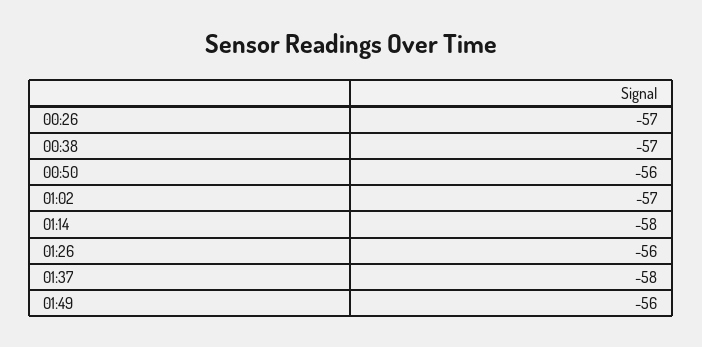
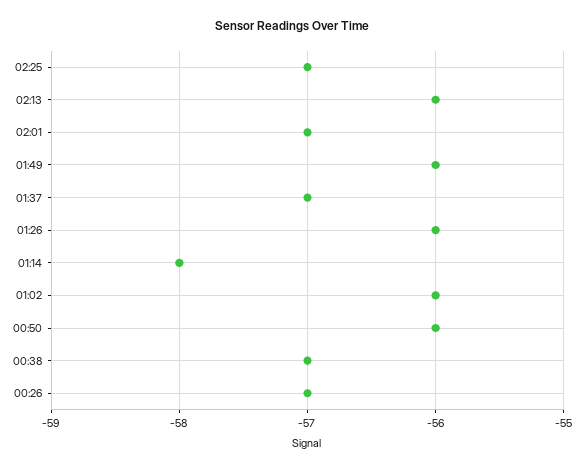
01:02: -57 -> -56
01:37: -58 -> -57
02:25: none -> -57
02:13: none -> -56
02:01: none -> -57

